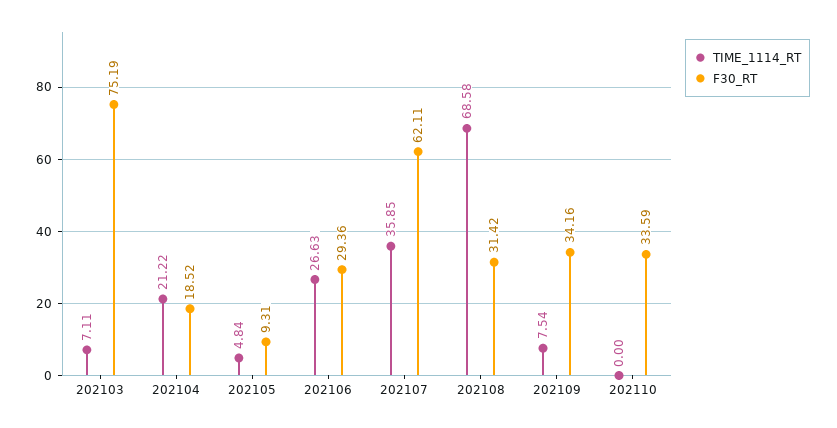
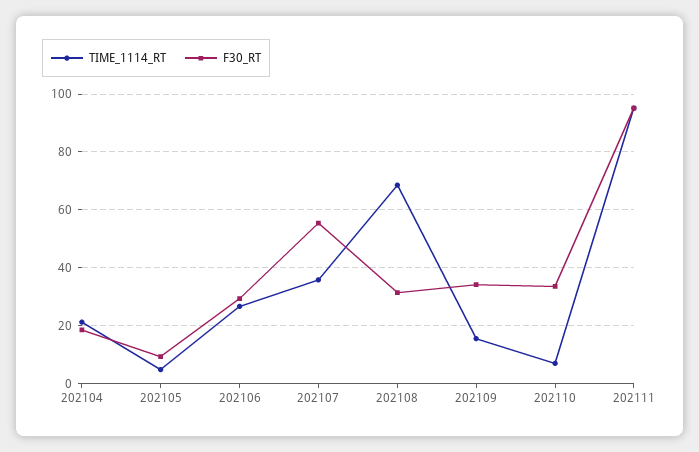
TIME_1114_RT, 202103: 7.11 -> none
F30_RT, 202103: 75.19 -> none
F30_RT, 202107: 62.11 -> 55
TIME_1114_RT, 202109: 7.54 -> 15
TIME_1114_RT, 202110: 0 -> 7.5
TIME_1114_RT, 202111: none -> 95
F30_RT, 202111: none -> 95

